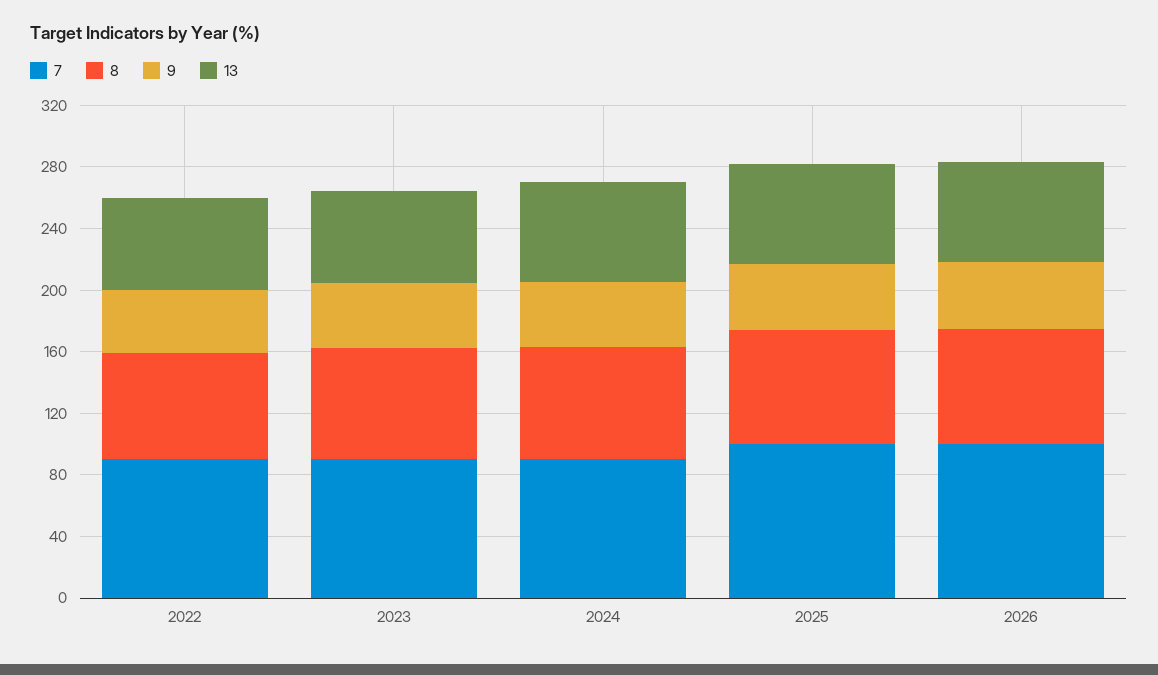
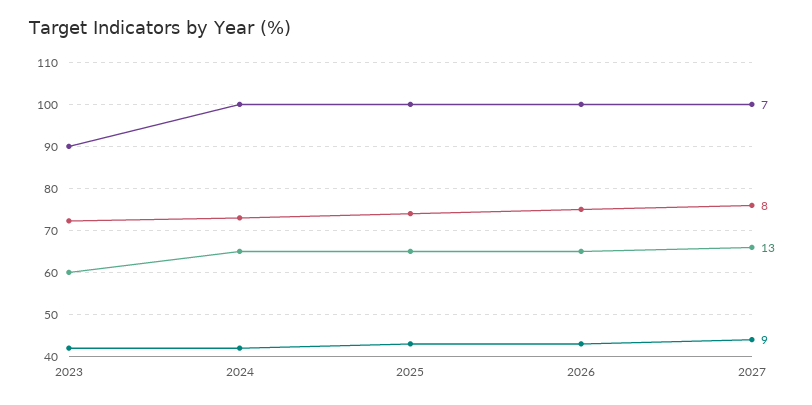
7, 2022: 90 -> none
8, 2022: 70 -> none
9, 2022: 40 -> none
13, 2022: 60 -> none
7, 2024: 90 -> 100
7, 2027: none -> 100
8, 2027: none -> 76
13, 2027: none -> 66
9, 2027: none -> 44

